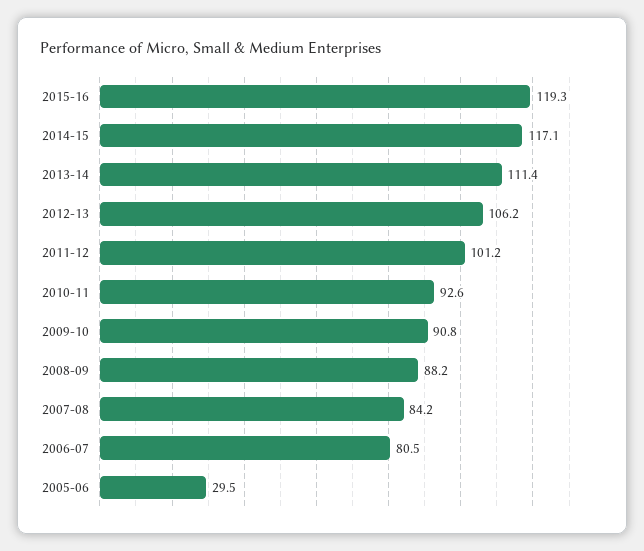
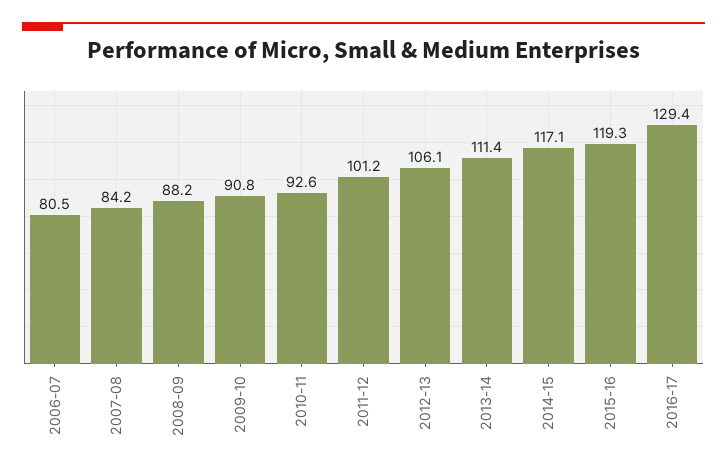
2012-13: 106.2 -> 106.1
2005-06: 29.5 -> none
2016-17: none -> 129.4

